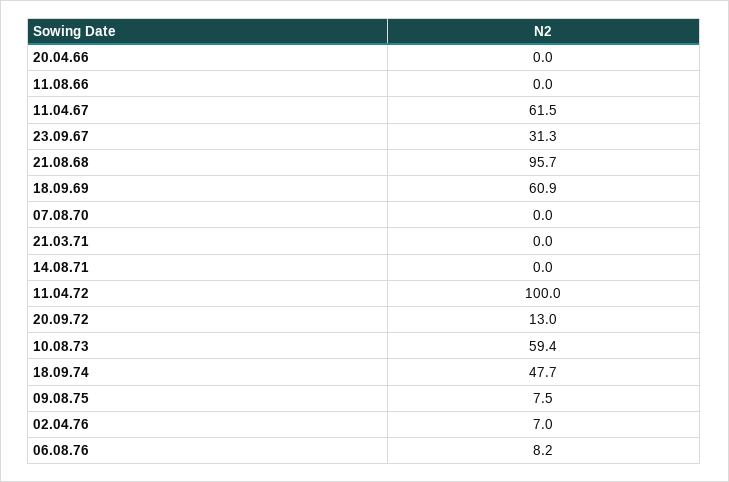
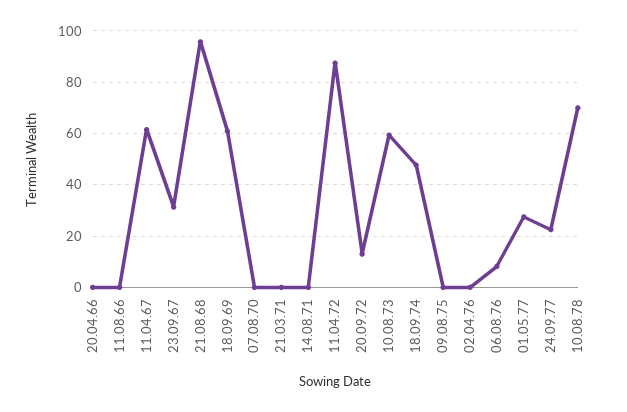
11.04.72: 100 -> 87.5
09.08.75: 7.5 -> 0
02.04.76: 7 -> 0
01.05.77: none -> 27.5
24.09.77: none -> 22.5
10.08.78: none -> 70

